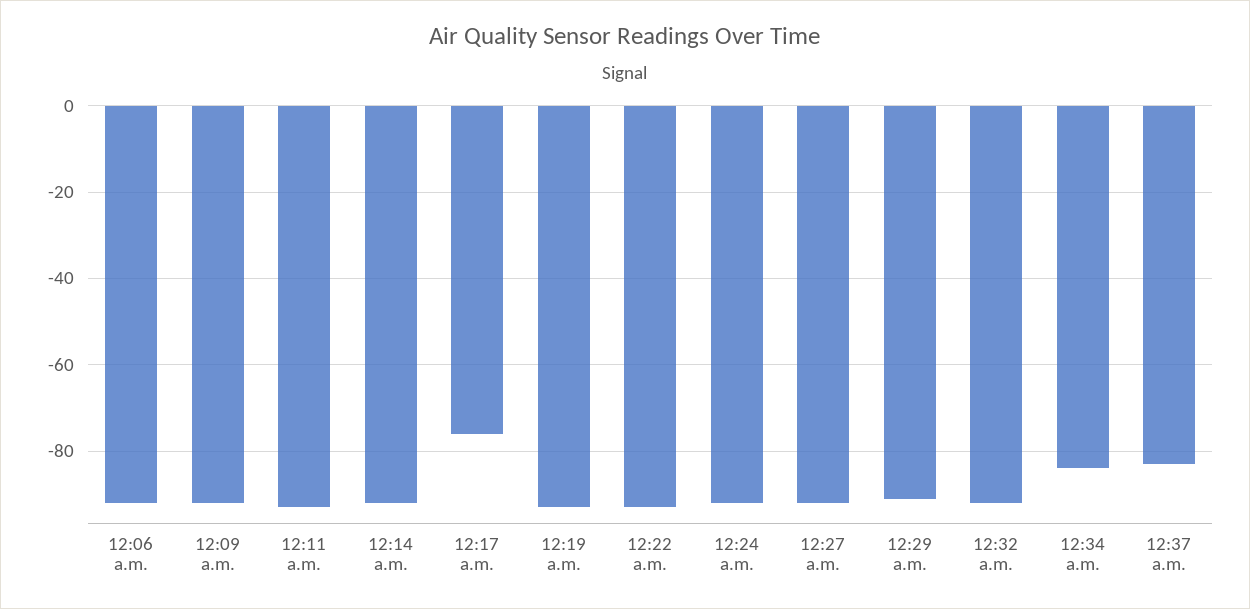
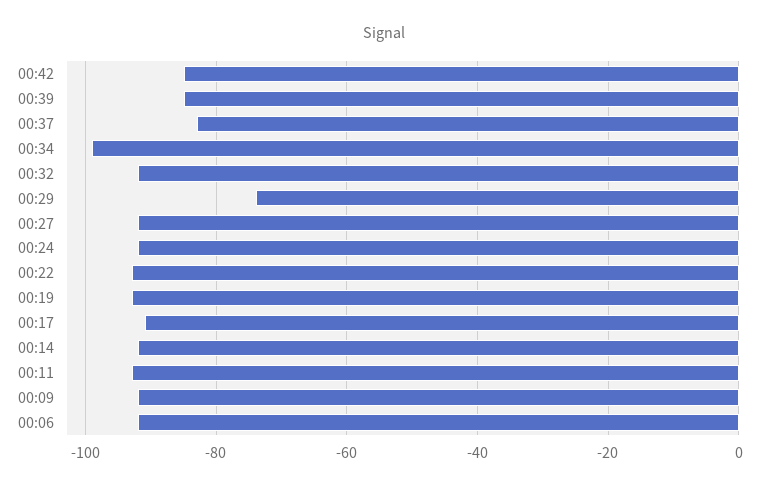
12:17 a.m.: -75 -> -90
12:29 a.m.: -90 -> -75
12:34 a.m.: -85 -> -100
00:42: none -> -85
00:39: none -> -85

